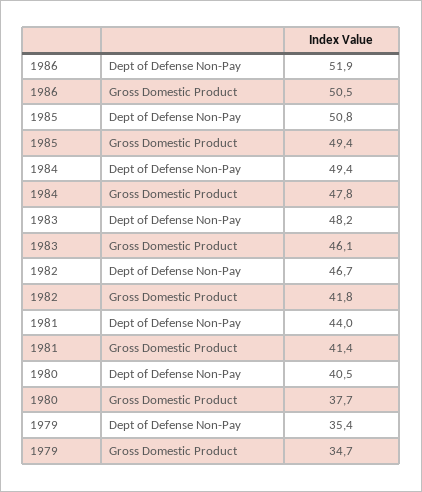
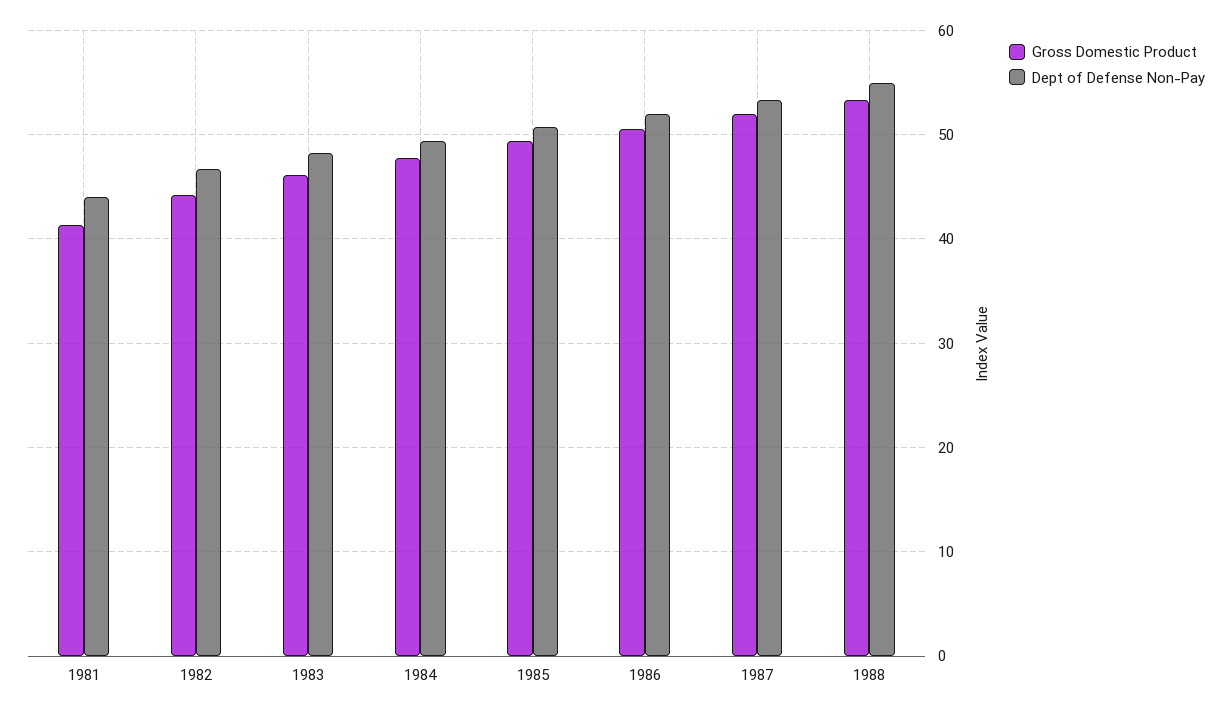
Gross Domestic Product, 1982: 41.8 -> 44
Dept of Defense Non-Pay, 1980: 40.5 -> none
Gross Domestic Product, 1980: 37.7 -> none
Dept of Defense Non-Pay, 1979: 35.4 -> none
Gross Domestic Product, 1979: 34.7 -> none
Gross Domestic Product, 1987: none -> 52
Dept of Defense Non-Pay, 1987: none -> 53
Gross Domestic Product, 1988: none -> 53
Dept of Defense Non-Pay, 1988: none -> 55

